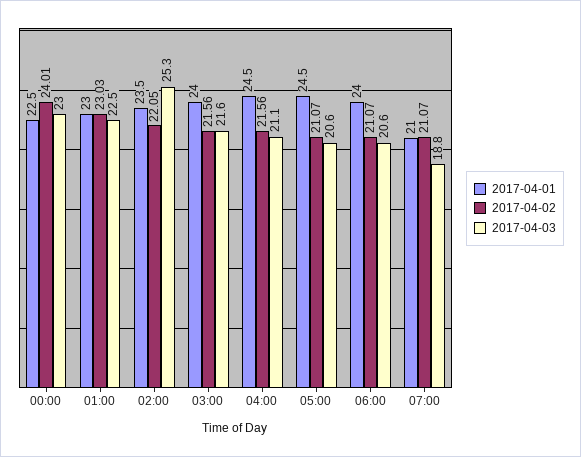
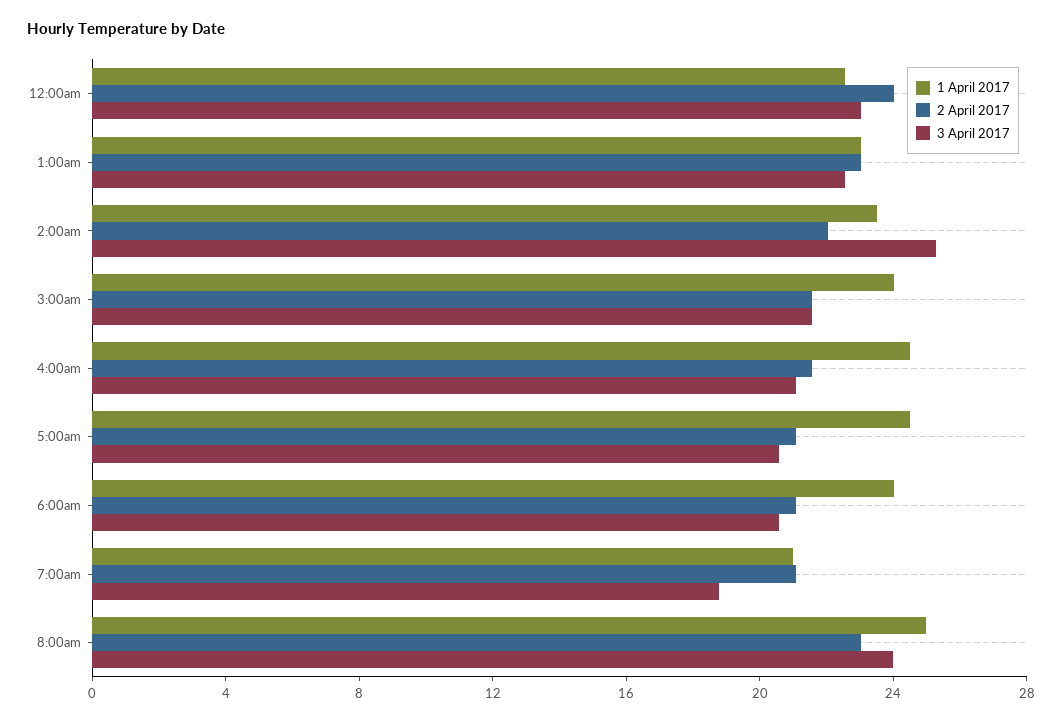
2017-04-01, 8:00am: none -> 25
2017-04-02, 8:00am: none -> 23
2017-04-03, 8:00am: none -> 24

